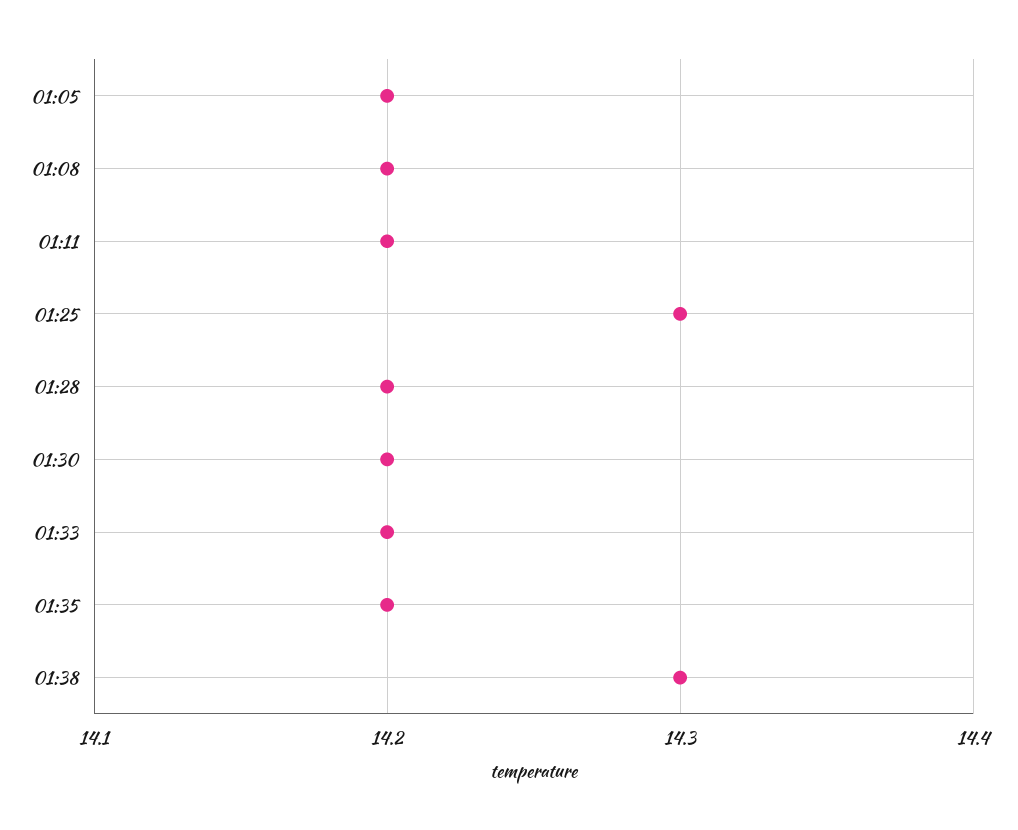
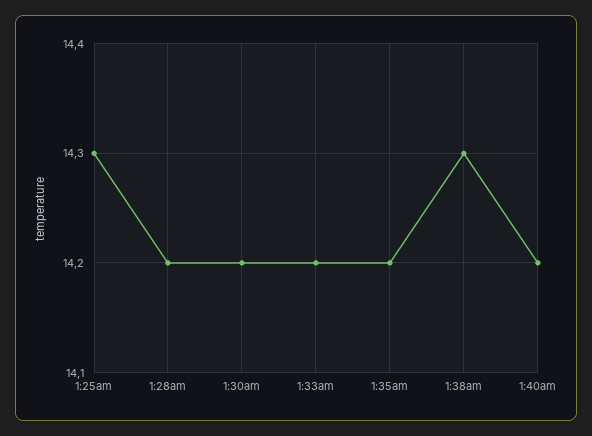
01:05: 14.2 -> none
01:08: 14.2 -> none
01:11: 14.2 -> none
1:40am: none -> 14.2

